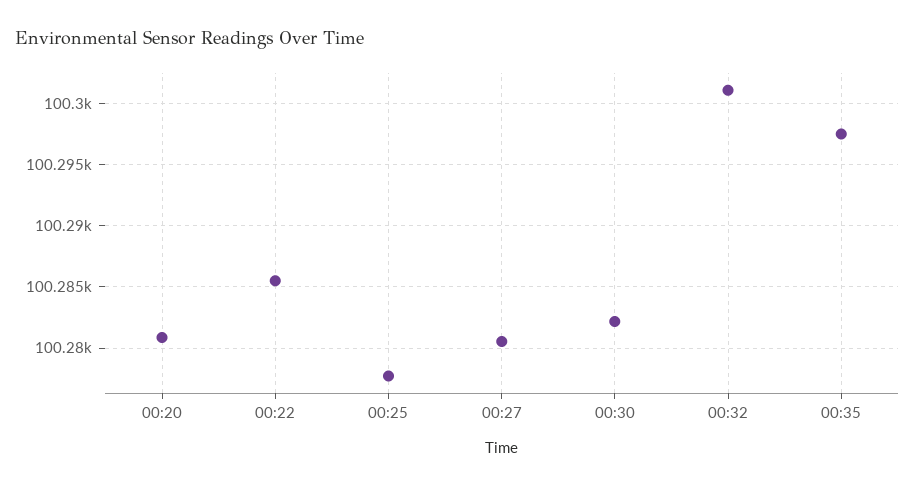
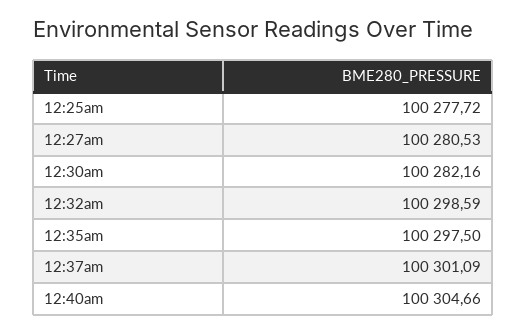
00:20: 100281 -> none
00:22: 100285.5 -> none
00:32: 100301 -> 100298.59
12:37am: none -> 100301.09
12:40am: none -> 100304.66

